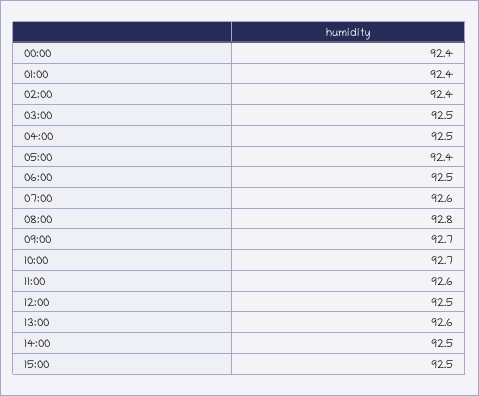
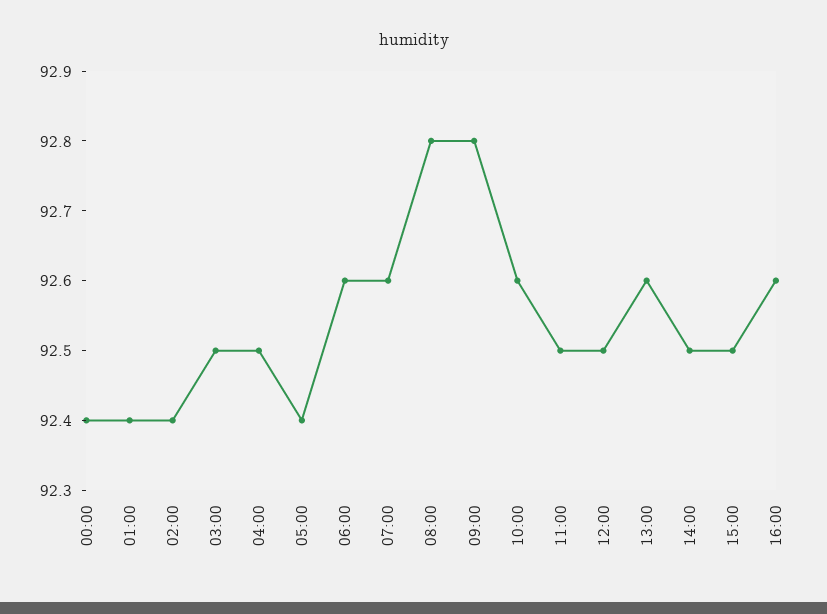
06:00: 92.5 -> 92.6
09:00: 92.7 -> 92.8
10:00: 92.7 -> 92.6
11:00: 92.6 -> 92.5
16:00: none -> 92.6

